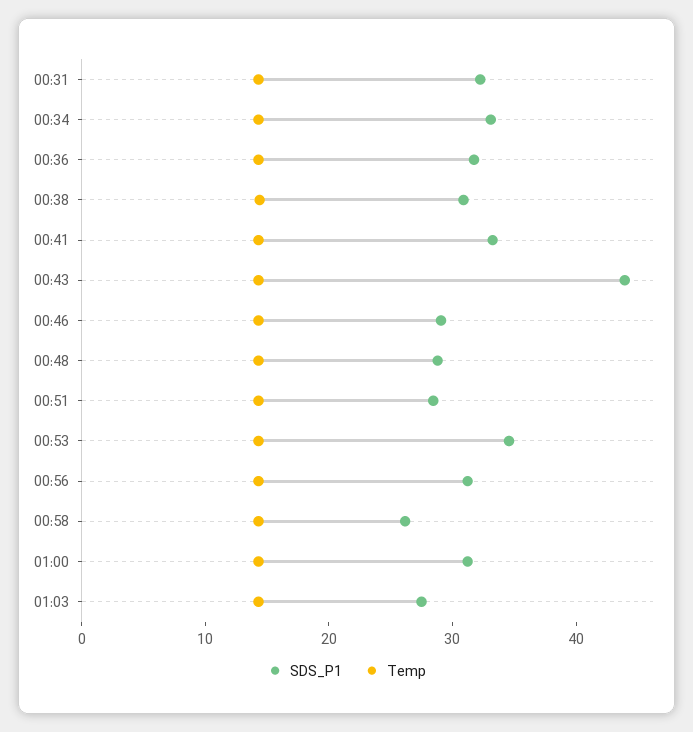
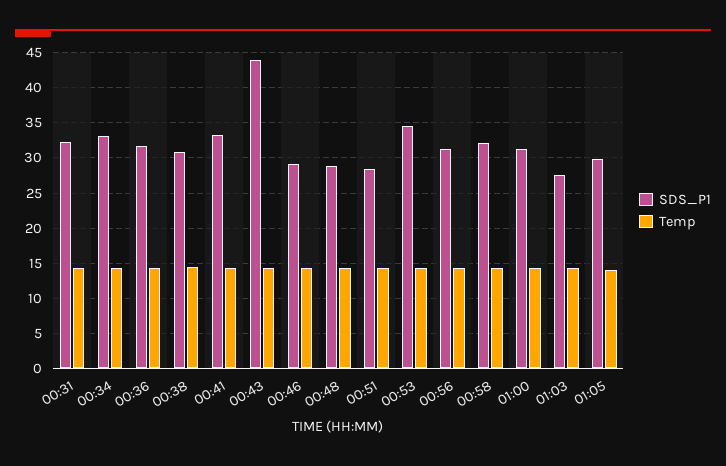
SDS_P1, 00:58: 26 -> 32
SDS_P1, 01:05: none -> 30
Temp, 01:05: none -> 14

